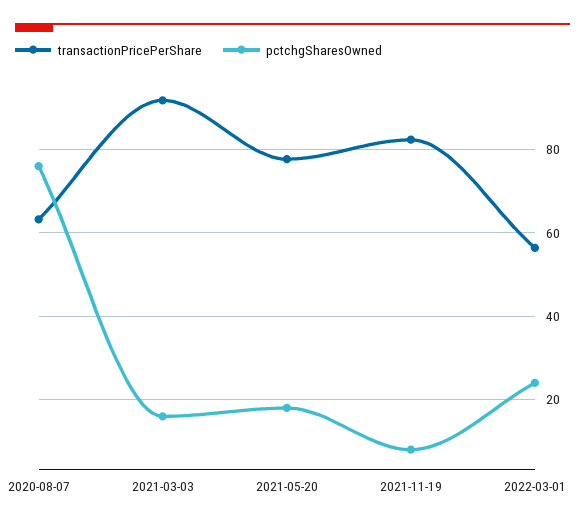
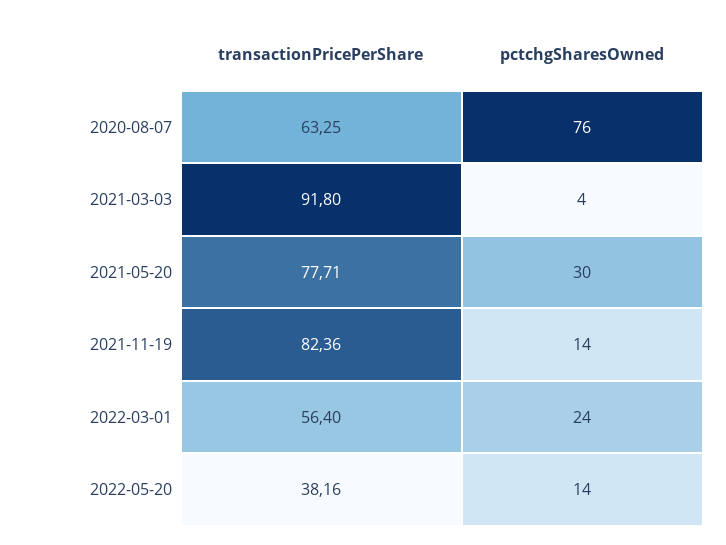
pctchgSharesOwned, 2021-03-03: 16 -> 4
pctchgSharesOwned, 2021-05-20: 18 -> 30
pctchgSharesOwned, 2021-11-19: 8 -> 14
transactionPricePerShare, 2022-05-20: none -> 38.16
pctchgSharesOwned, 2022-05-20: none -> 14

